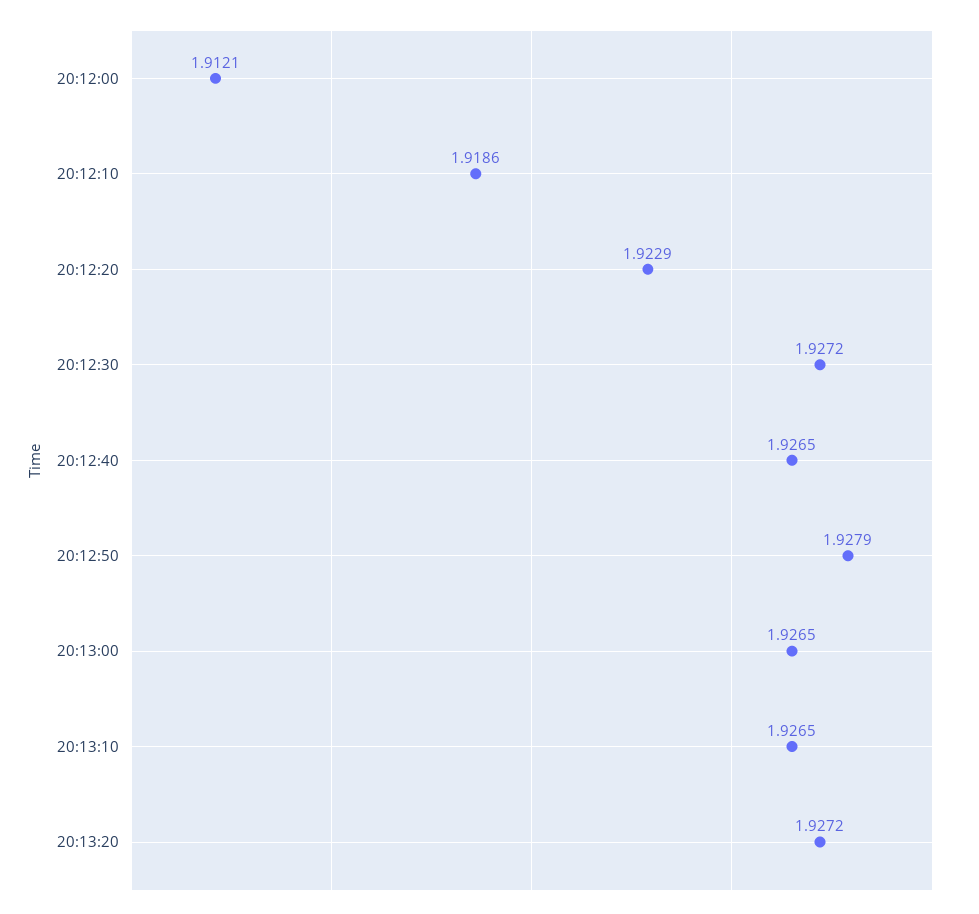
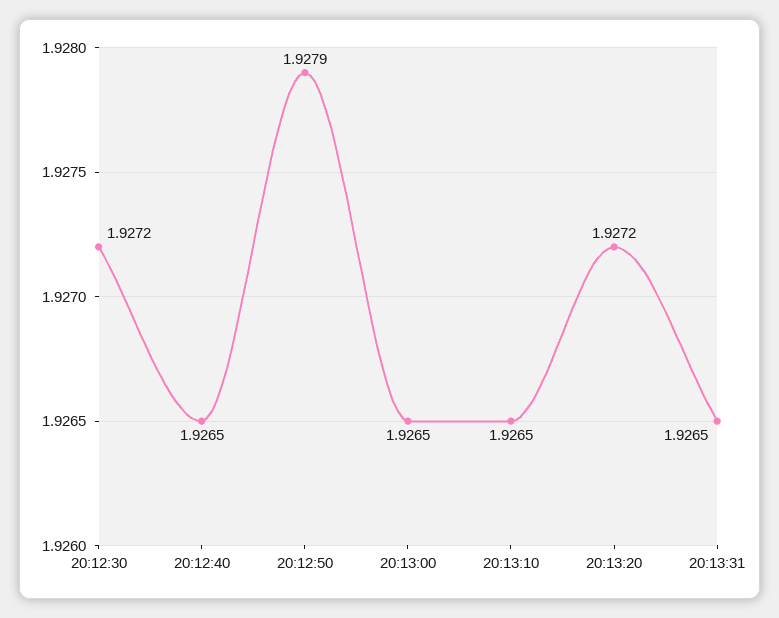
20:12:00: 1.9121 -> none
20:12:10: 1.9186 -> none
20:12:20: 1.9229 -> none
20:13:31: none -> 1.9265

